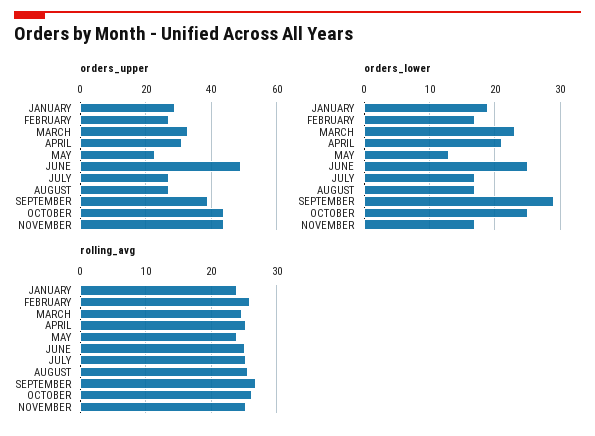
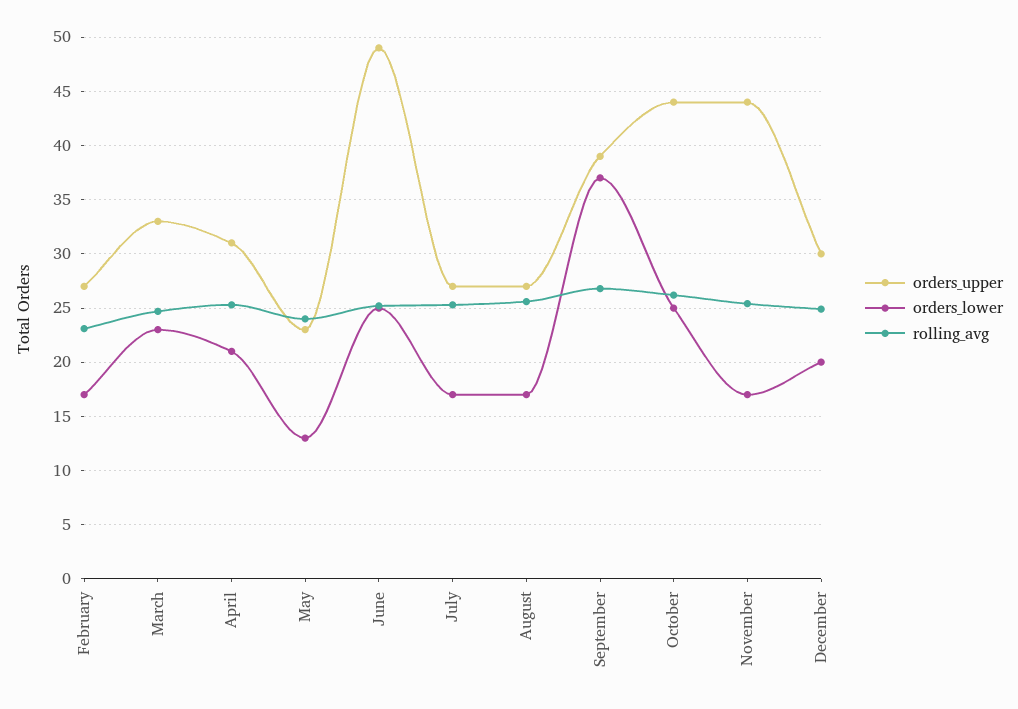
orders_upper, JANUARY: 30 -> none
orders_lower, JANUARY: 19 -> none
orders_lower, SEPTEMBER: 29 -> 37
rolling_avg, JANUARY: 24 -> none
rolling_avg, FEBRUARY: 26 -> 23
orders_upper, December: none -> 30
orders_lower, December: none -> 20
rolling_avg, December: none -> 25

